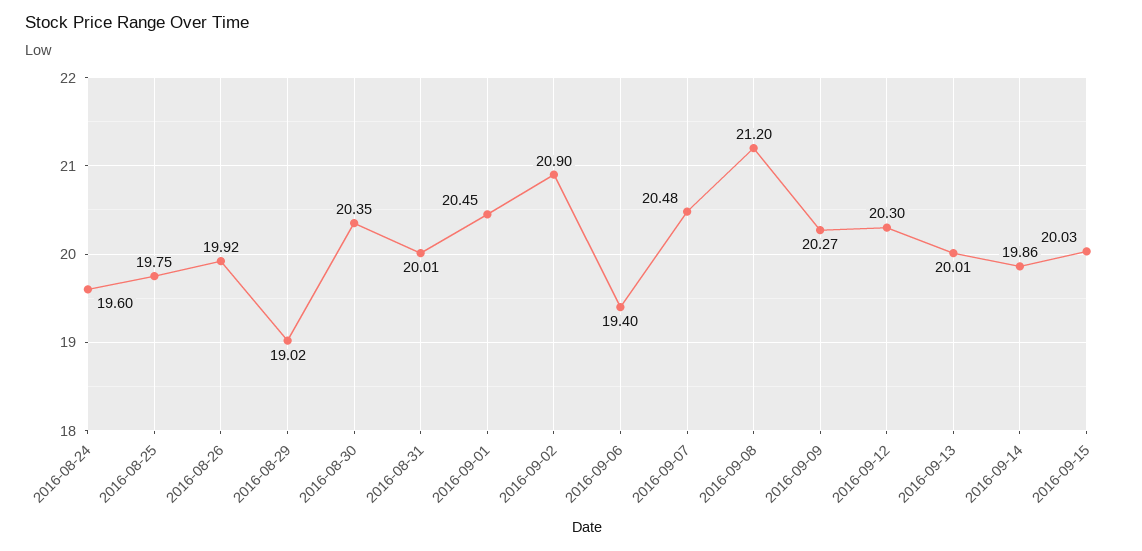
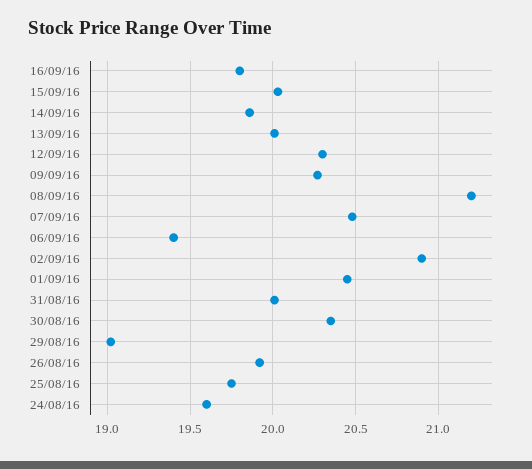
16/09/16: none -> 19.8

